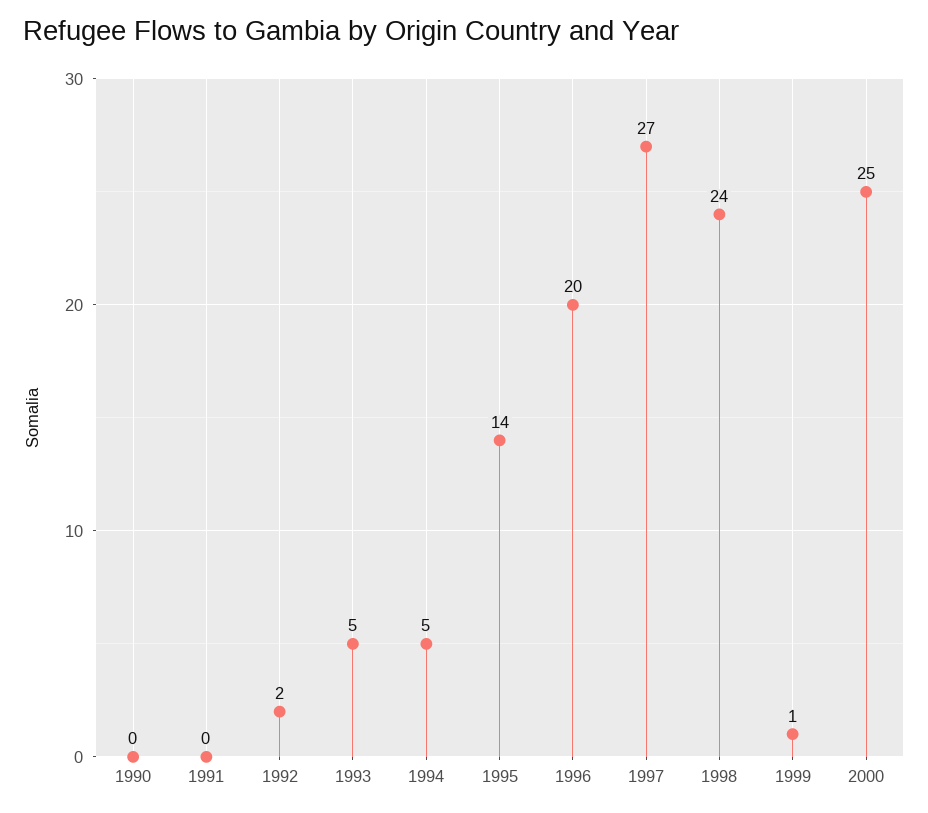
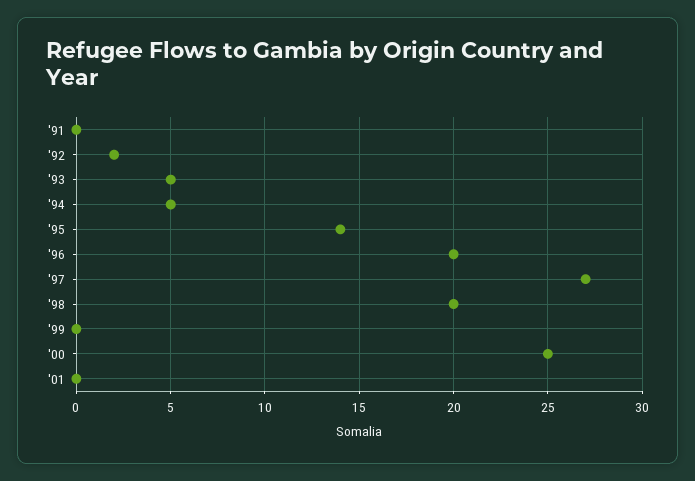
1990: 0 -> none
1998: 24 -> 20
1999: 1 -> 0
'01: none -> 0

